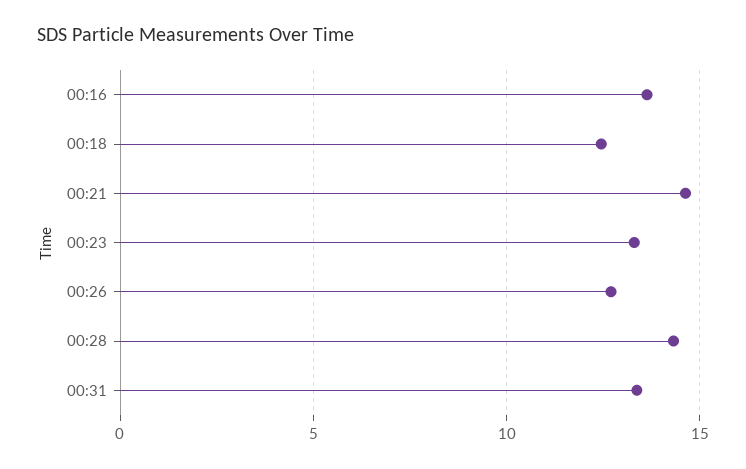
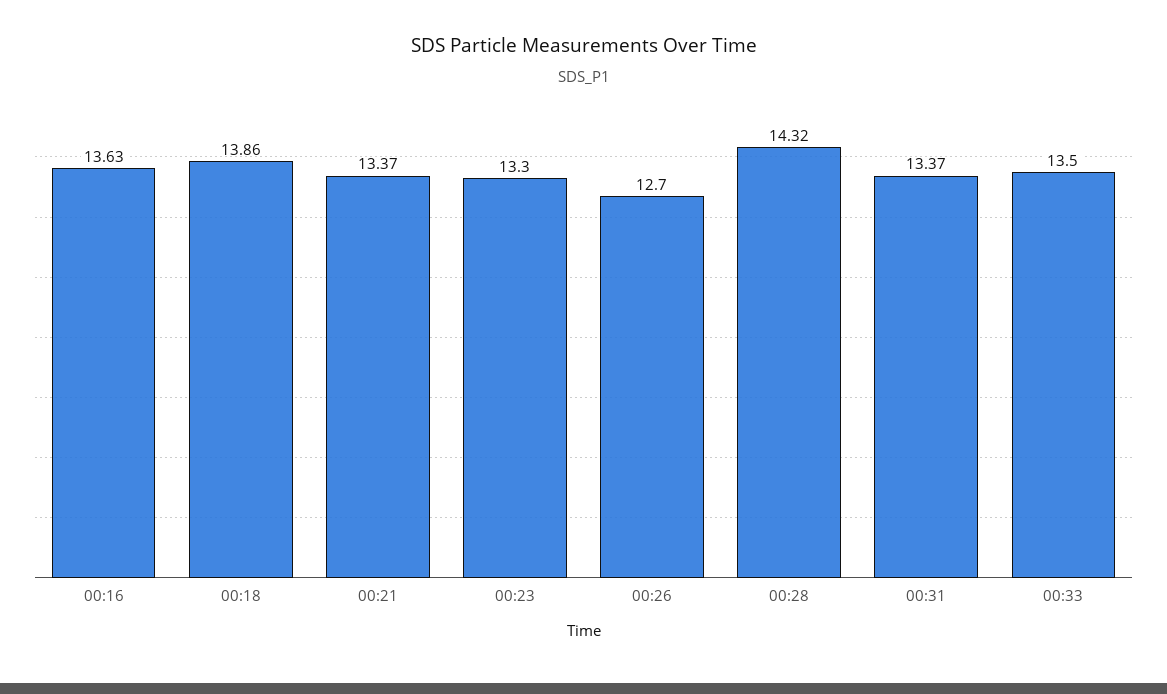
00:18: 12.5 -> 13.86
00:21: 14.5 -> 13.37
00:33: none -> 13.5

